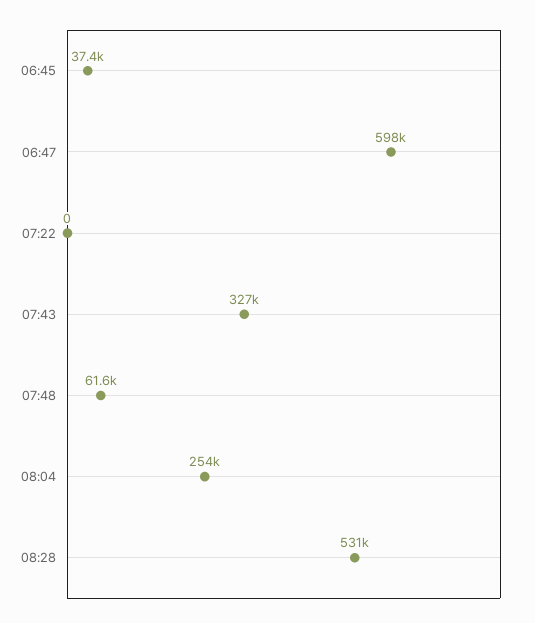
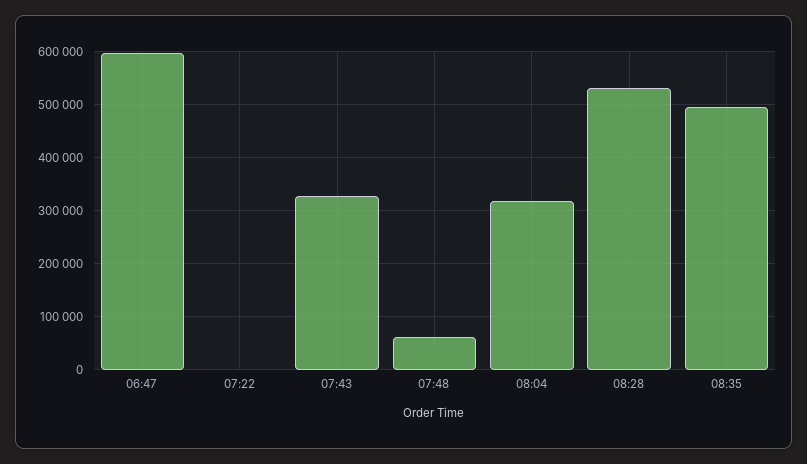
06:45: 37400 -> none
08:04: 254000 -> 320000
08:35: none -> 500000

